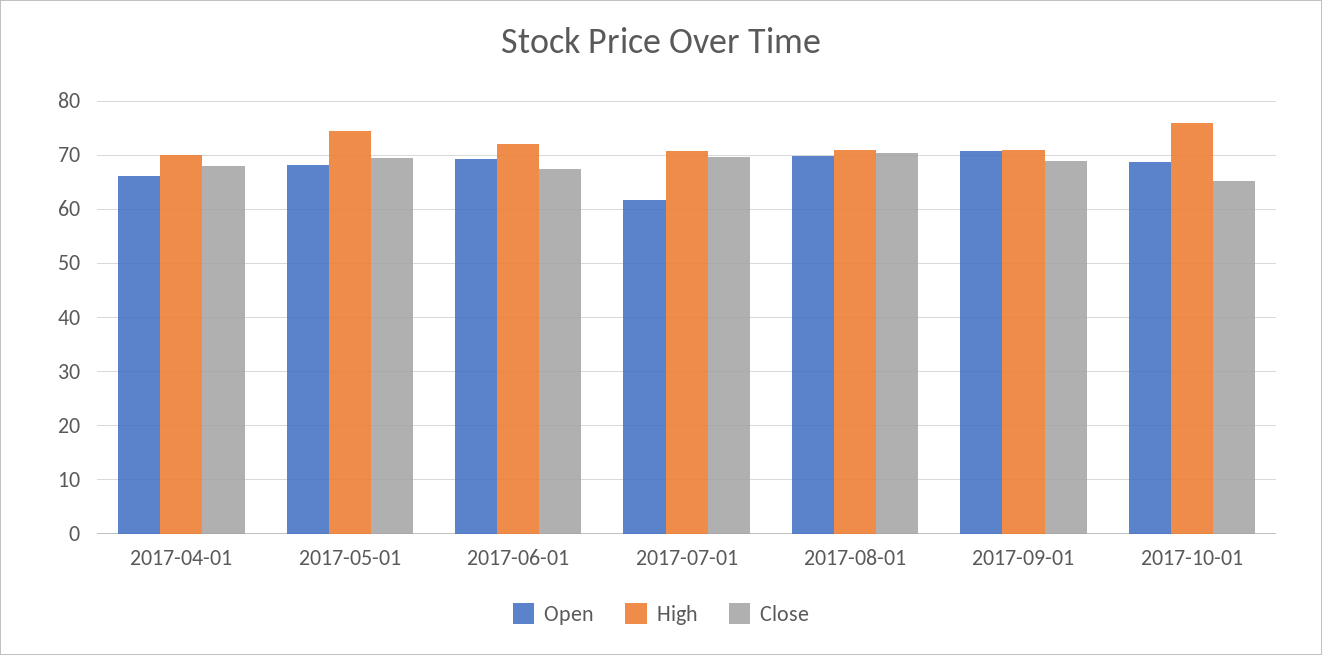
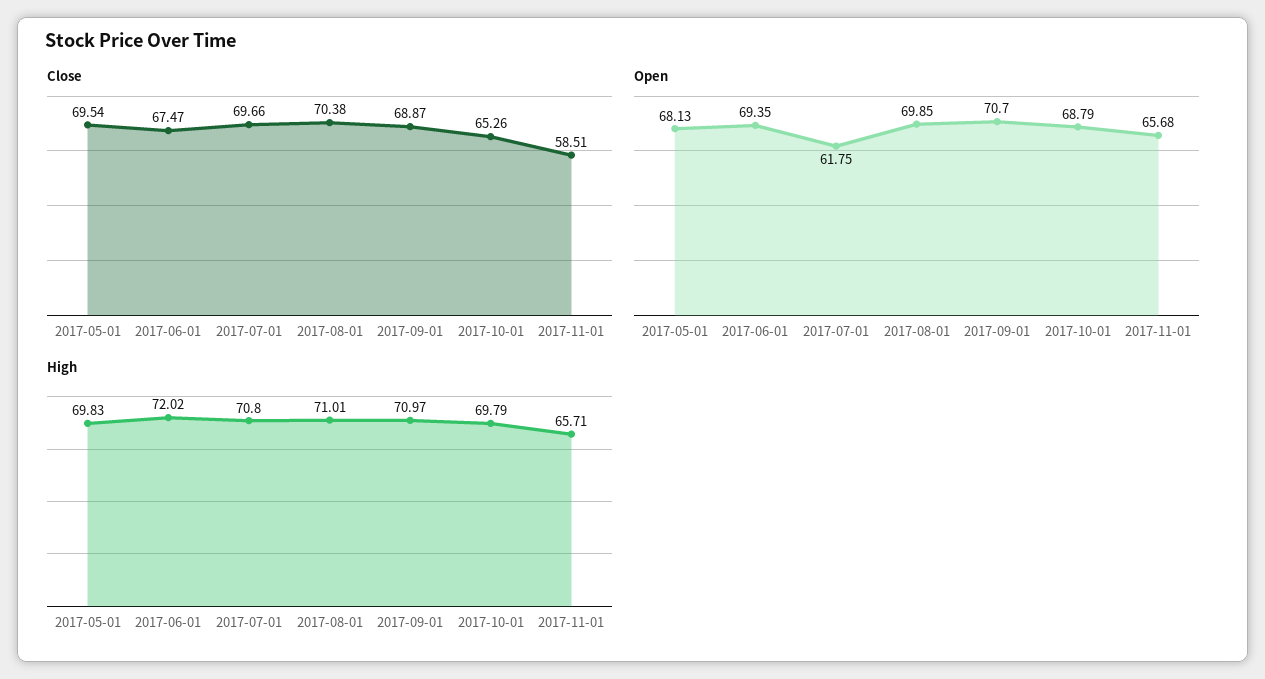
Open, 2017-04-01: 66 -> none
High, 2017-04-01: 70 -> none
Close, 2017-04-01: 68 -> none
High, 2017-05-01: 74 -> 69.83
High, 2017-10-01: 76 -> 69.79
Close, 2017-11-01: none -> 58.51
Open, 2017-11-01: none -> 65.68
High, 2017-11-01: none -> 65.71

